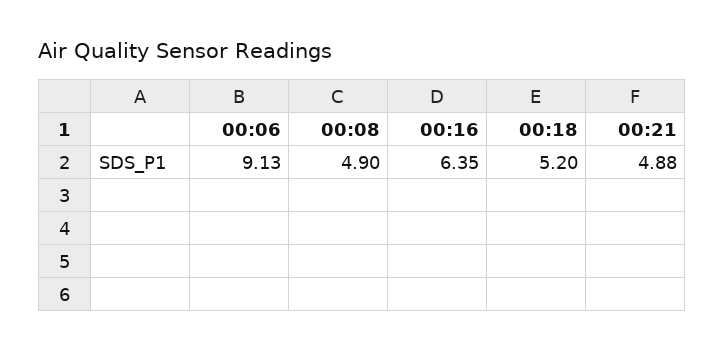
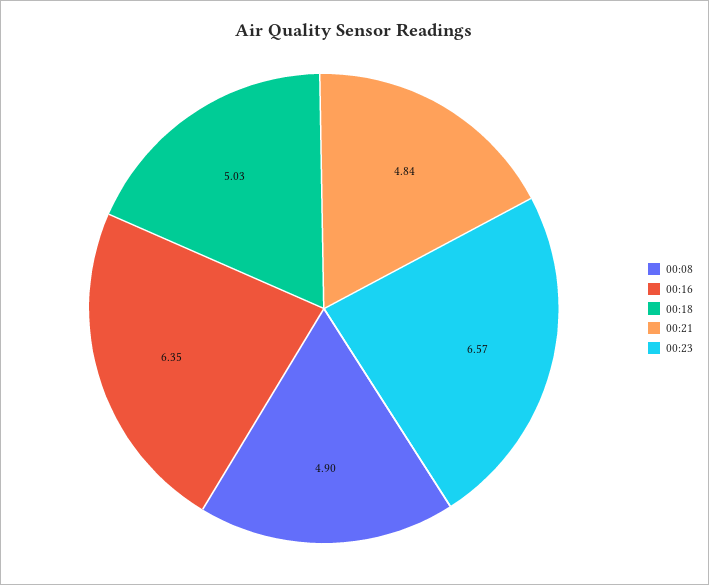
00:06: 9.13 -> none
00:18: 5.2 -> 5.03
00:21: 4.88 -> 4.84
00:23: none -> 6.57

